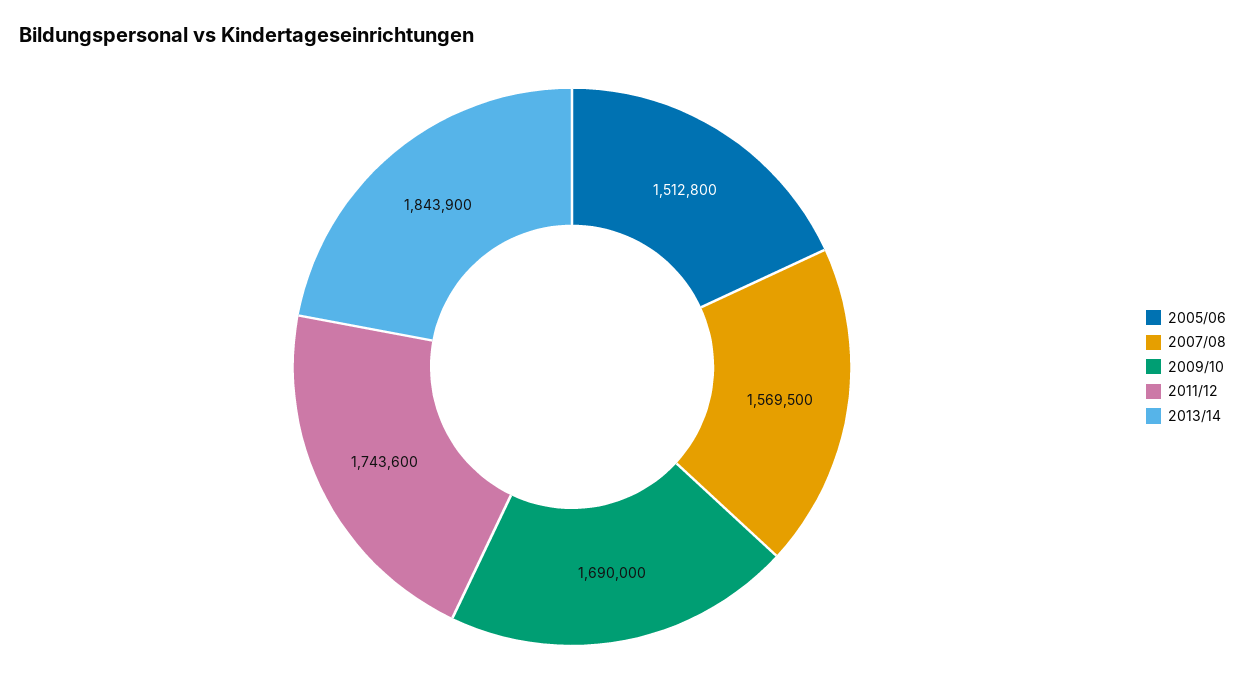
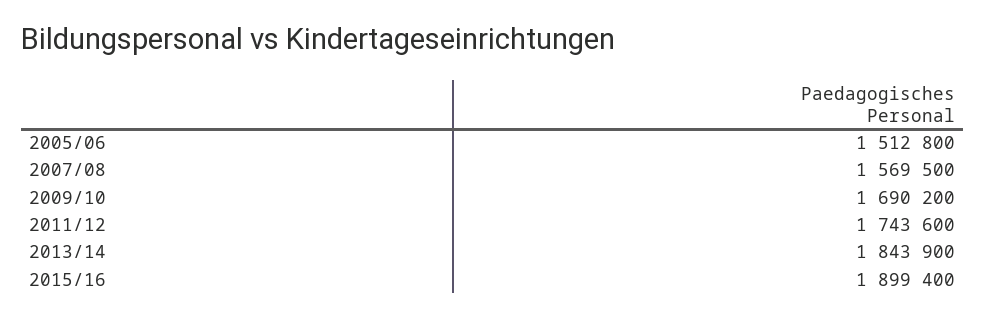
2009/10: 1690000 -> 1690200
2015/16: none -> 1899400

